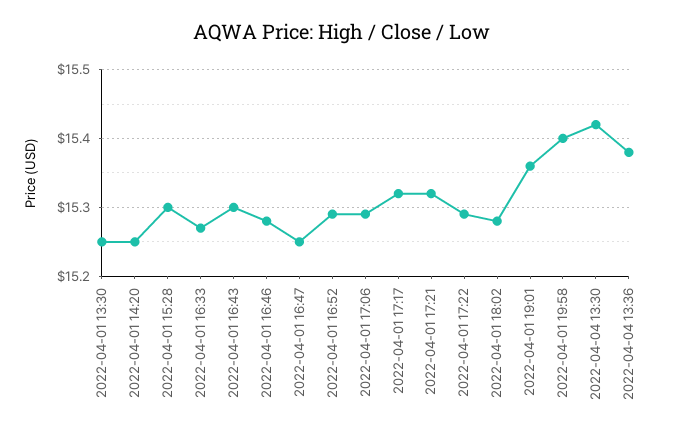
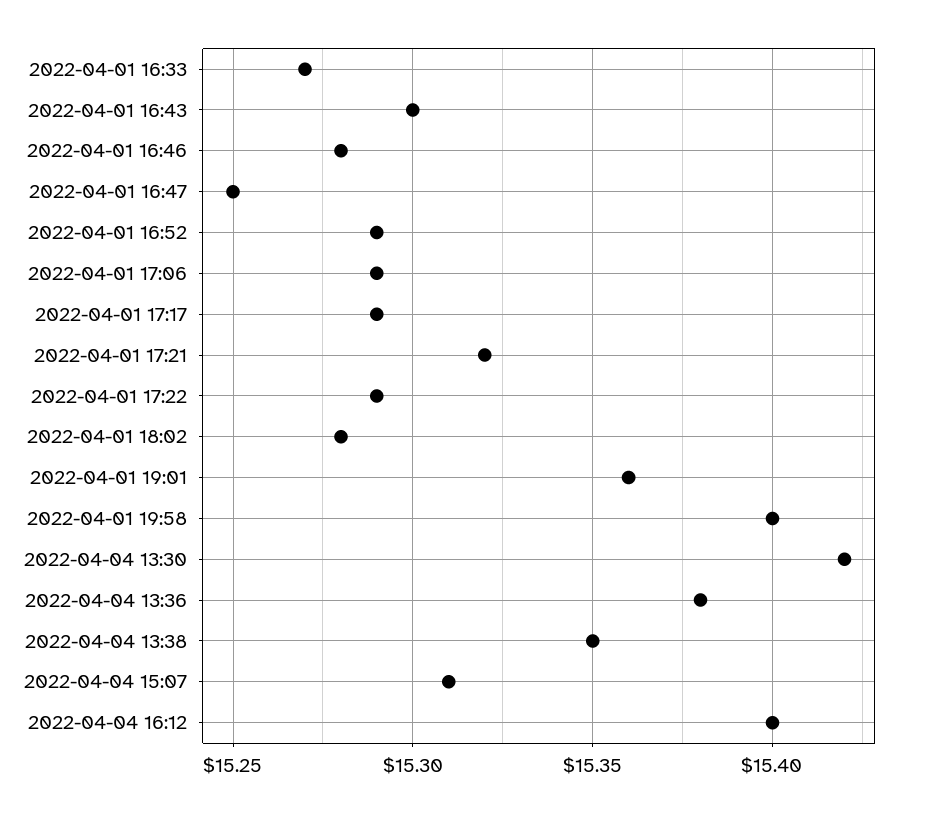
2022-04-01 13:30: 15.25 -> none
2022-04-01 14:20: 15.25 -> none
2022-04-01 15:28: 15.3 -> none
2022-04-01 17:17: 15.32 -> 15.29
2022-04-04 13:38: none -> 15.35
2022-04-04 15:07: none -> 15.31
2022-04-04 16:12: none -> 15.4

